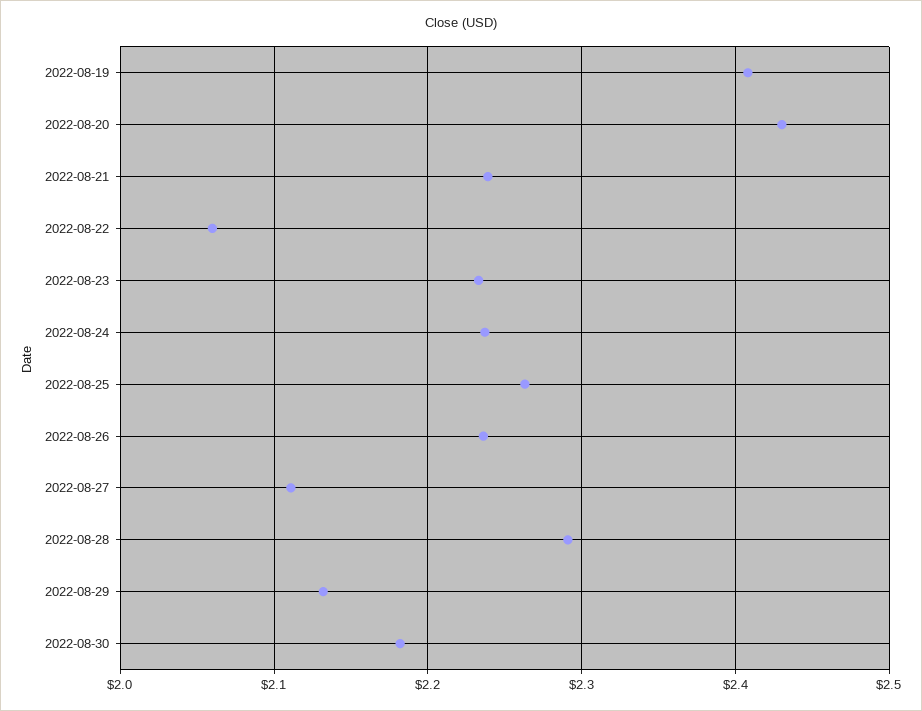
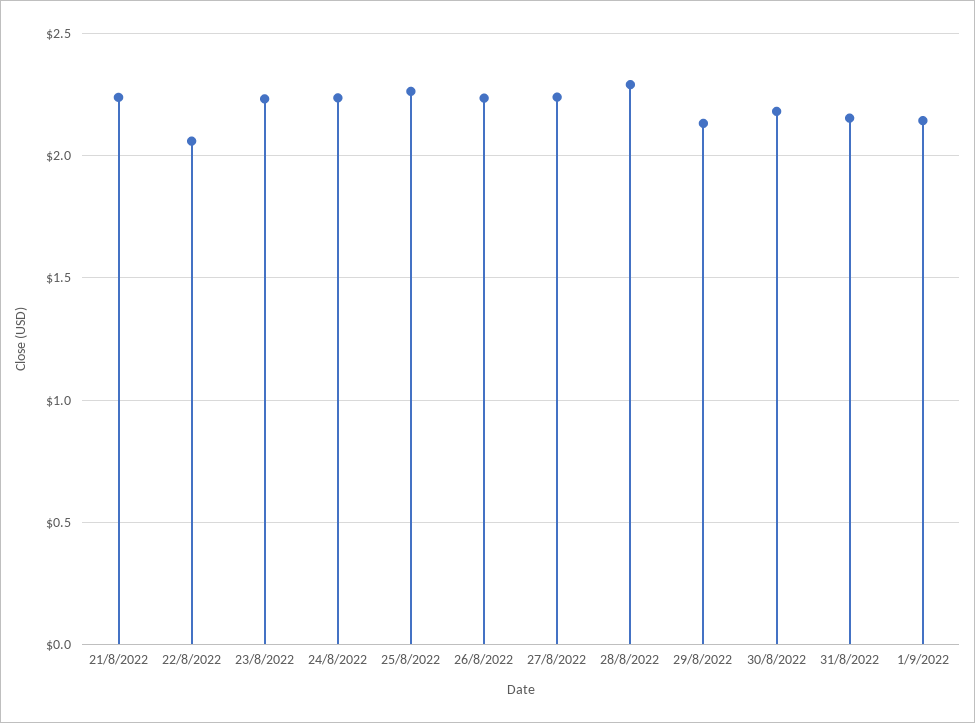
2022-08-19: 2.41 -> none
2022-08-20: 2.43 -> none
2022-08-27: 2.11 -> 2.25
31/8/2022: none -> 2.15
1/9/2022: none -> 2.15

